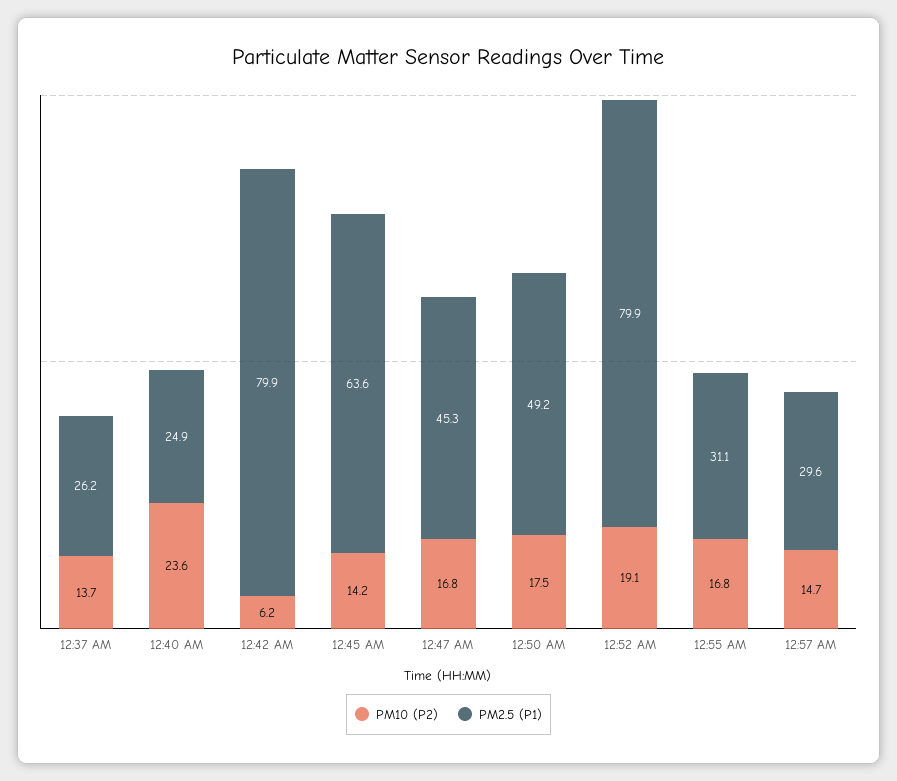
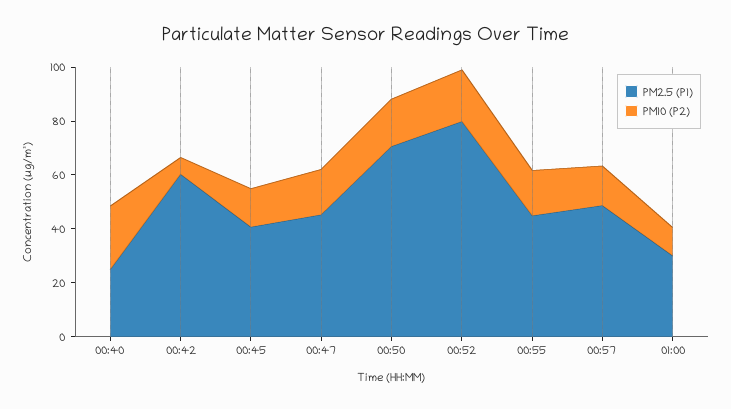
PM10 (P2), 12:37 AM: 13.7 -> none
PM2.5 (P1), 12:37 AM: 26.2 -> none
PM2.5 (P1), 12:42 AM: 79.9 -> 60
PM2.5 (P1), 12:45 AM: 63.6 -> 40
PM2.5 (P1), 12:50 AM: 49.2 -> 70
PM2.5 (P1), 12:55 AM: 31.1 -> 45
PM2.5 (P1), 12:57 AM: 29.6 -> 50
PM2.5 (P1), 01:00: none -> 30
PM10 (P2), 01:00: none -> 10

